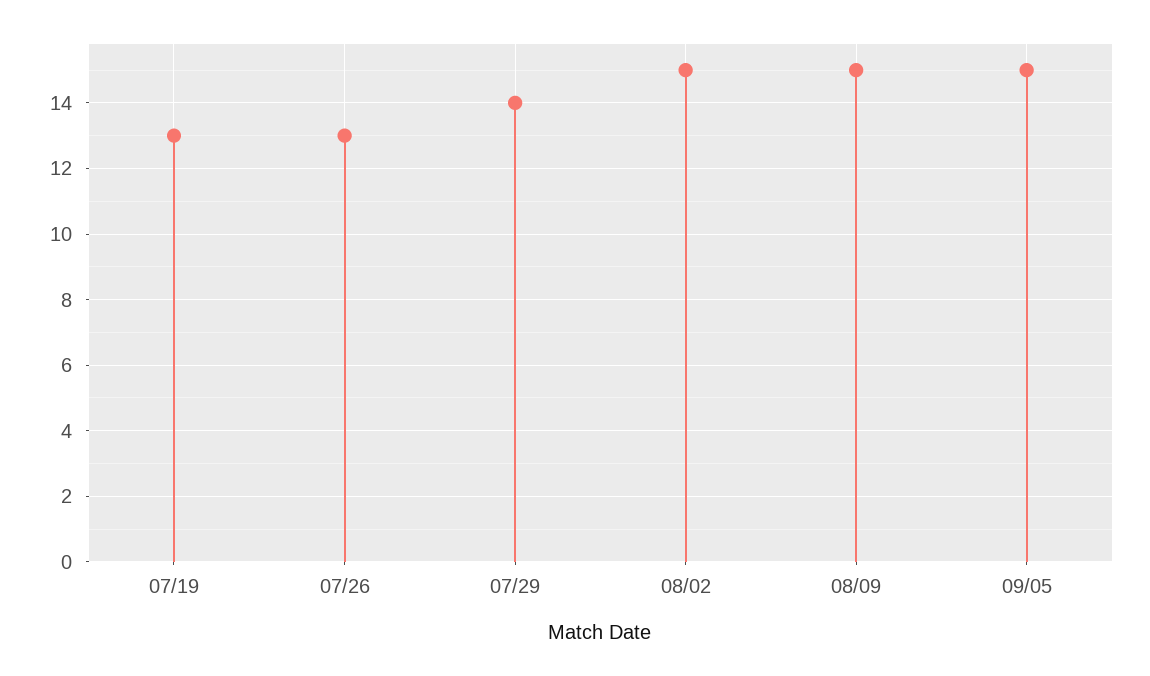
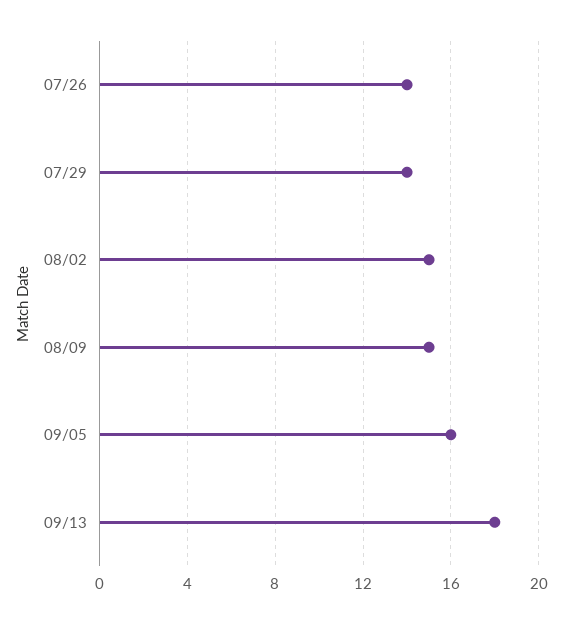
07/19: 13 -> none
07/26: 13 -> 14
09/05: 15 -> 16
09/13: none -> 18

